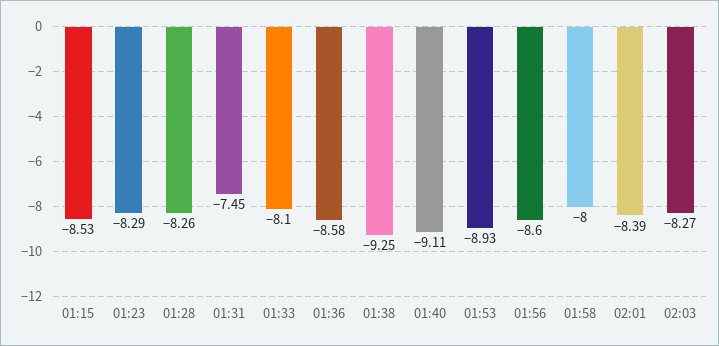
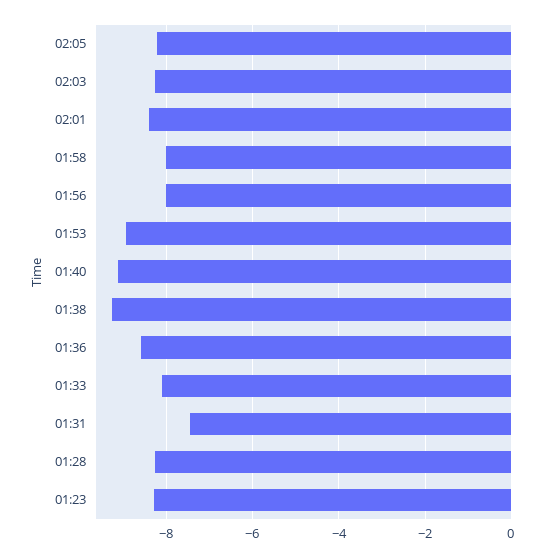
01:15: -8.53 -> none
01:56: -8.6 -> -8
02:05: none -> -8.2

